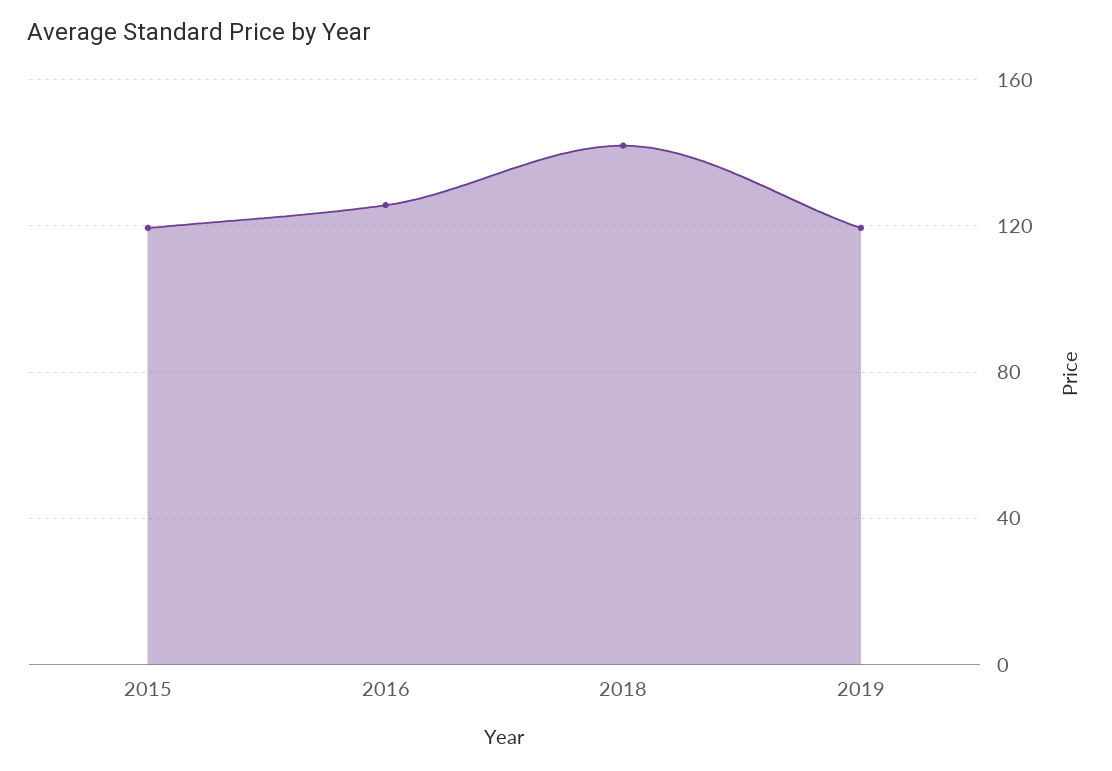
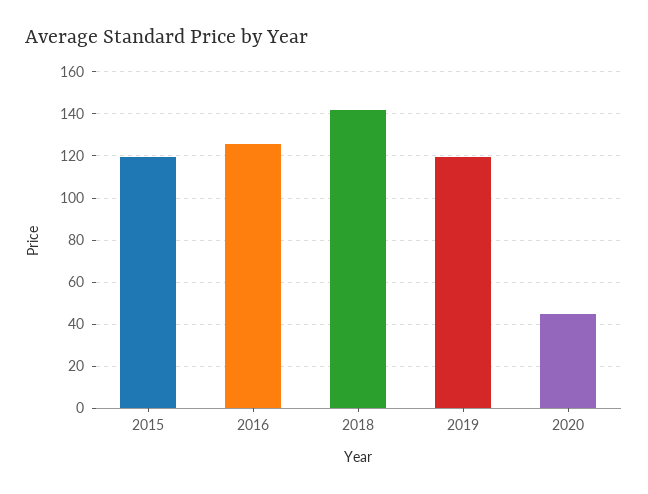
2020: none -> 45

